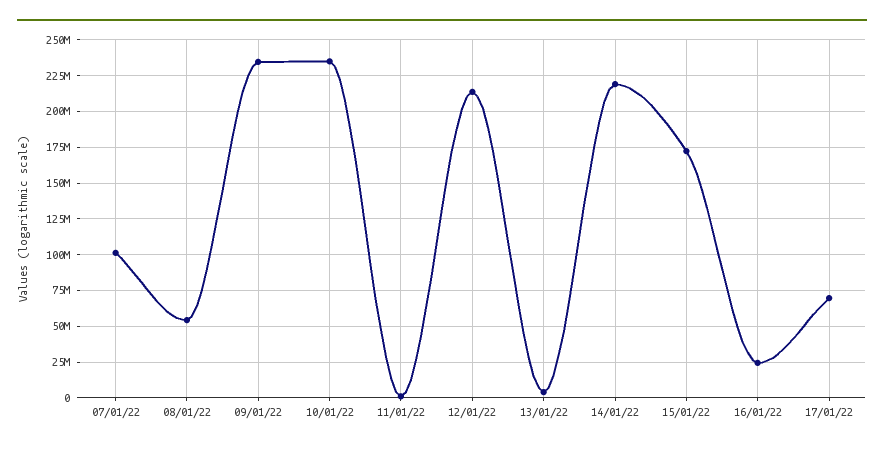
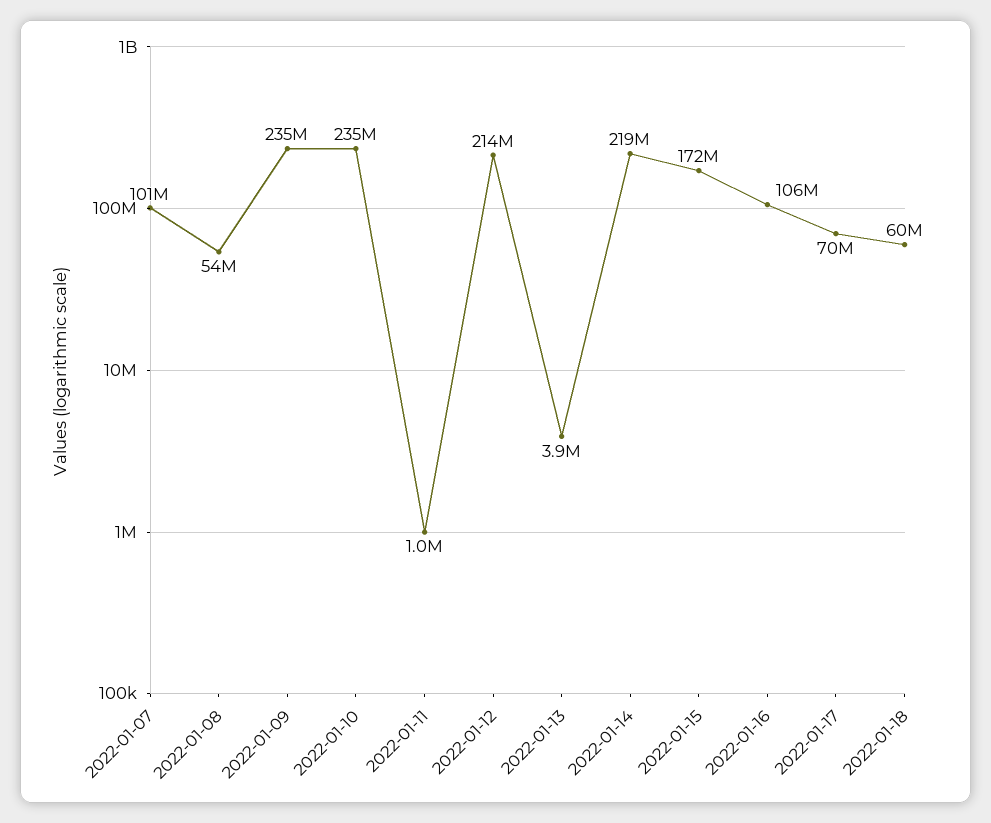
16/01/22: 25000000 -> 106000000
2022-01-18: none -> 60000000

